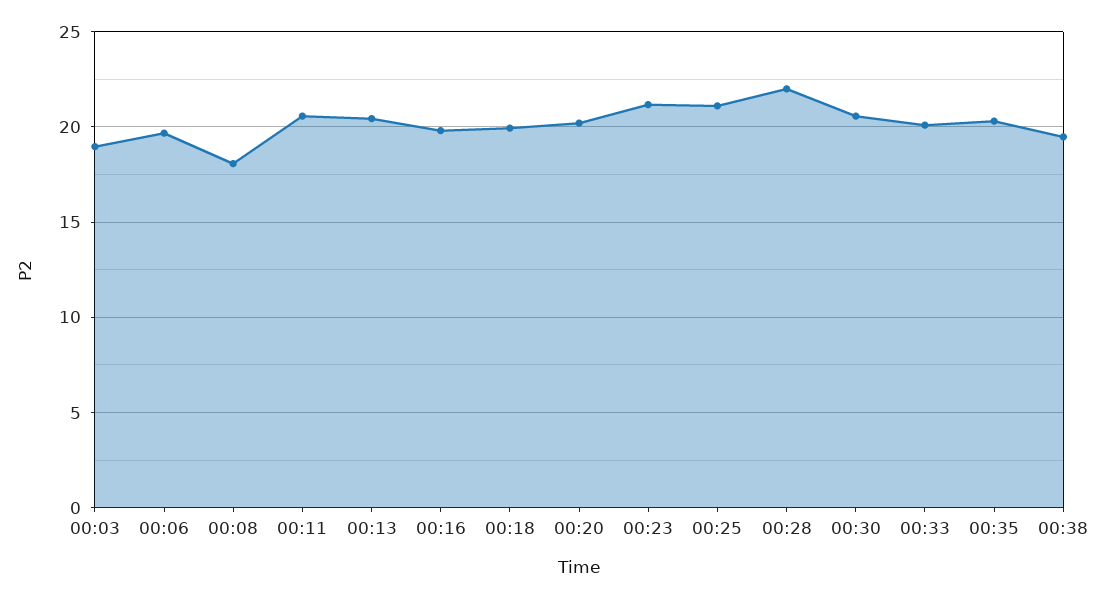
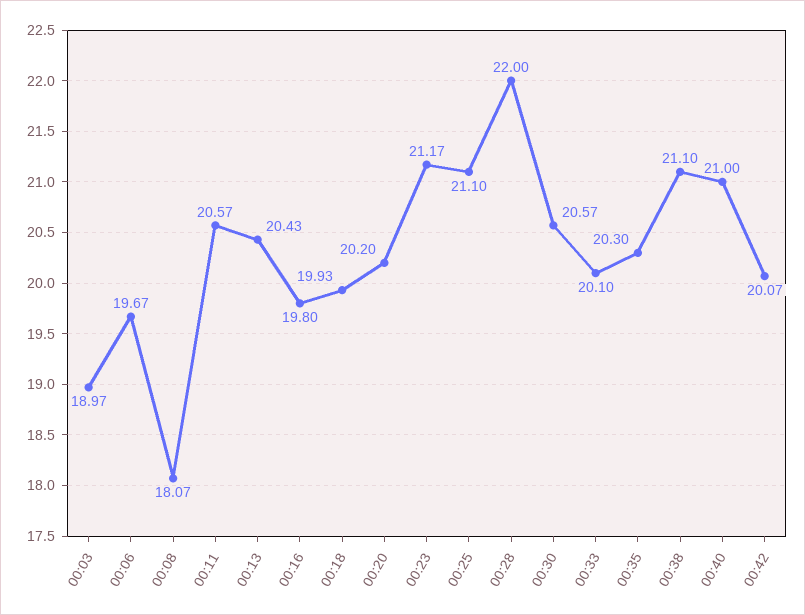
00:38: 19.5 -> 21.1
00:40: none -> 21
00:42: none -> 20.07

